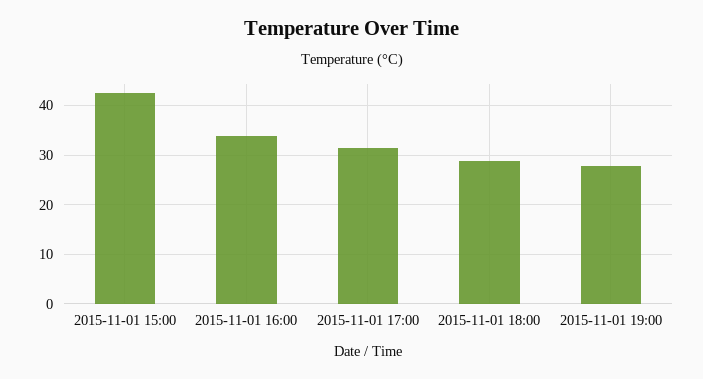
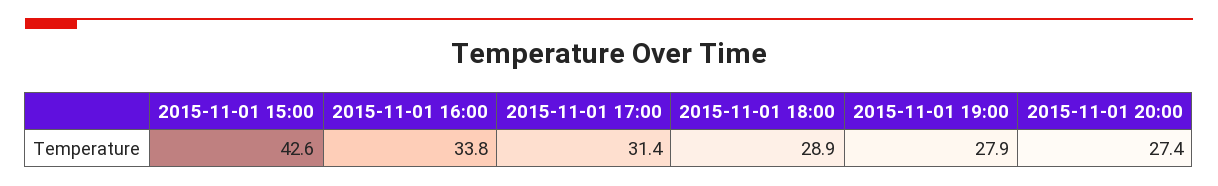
2015-11-01 20:00: none -> 27.4

